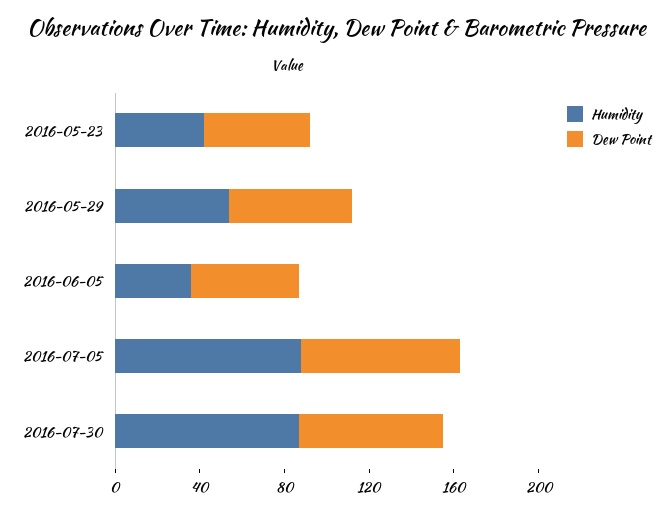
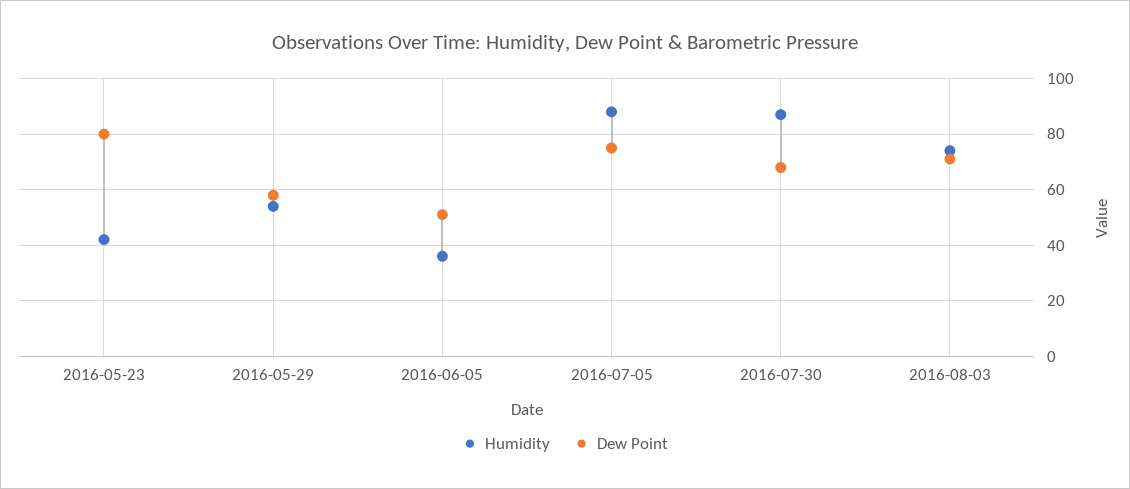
Dew Point, 2016-05-23: 50 -> 80
Humidity, 2016-08-03: none -> 75
Dew Point, 2016-08-03: none -> 70

